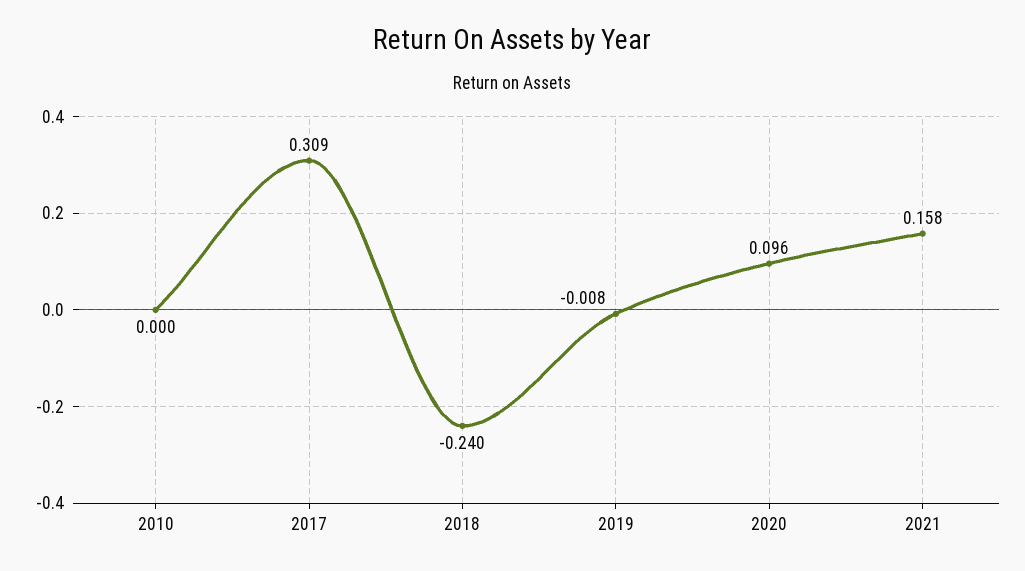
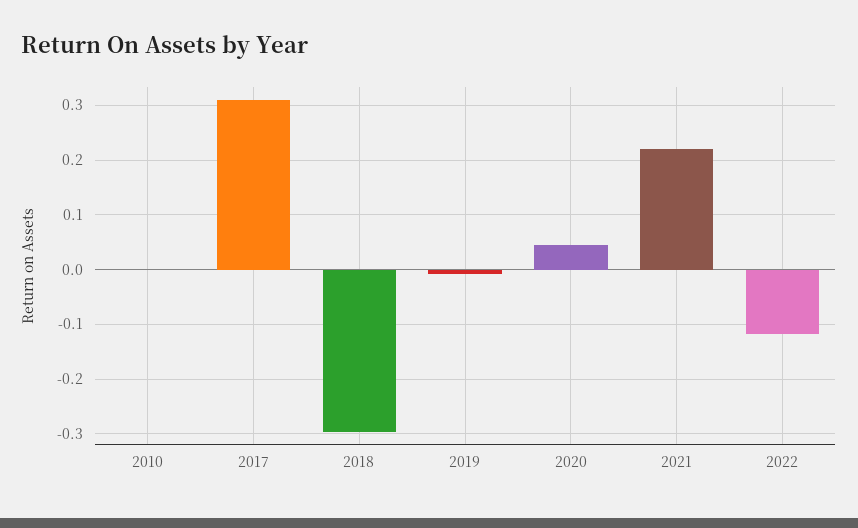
2018: -0.24 -> -0.3
2020: 0.096 -> 0.04
2021: 0.158 -> 0.22
2022: none -> -0.12

